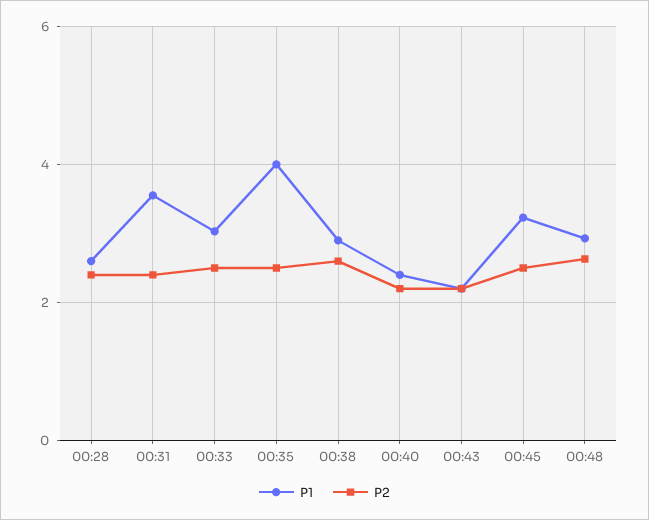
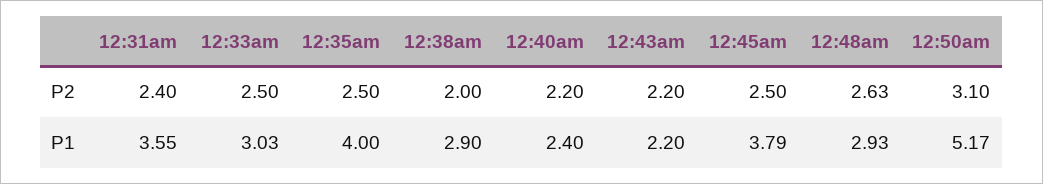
P1, 00:28: 2.6 -> none
P2, 00:28: 2.4 -> none
P2, 00:38: 2.6 -> 2
P1, 00:45: 3.2 -> 3.79
P2, 12:50am: none -> 3.1
P1, 12:50am: none -> 5.17

